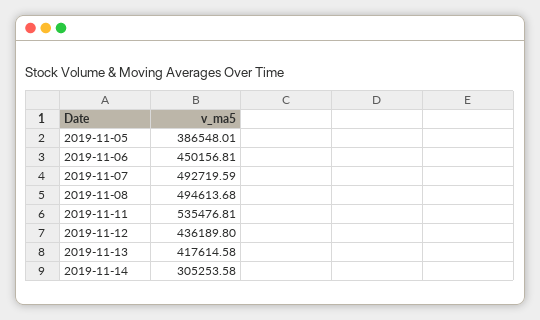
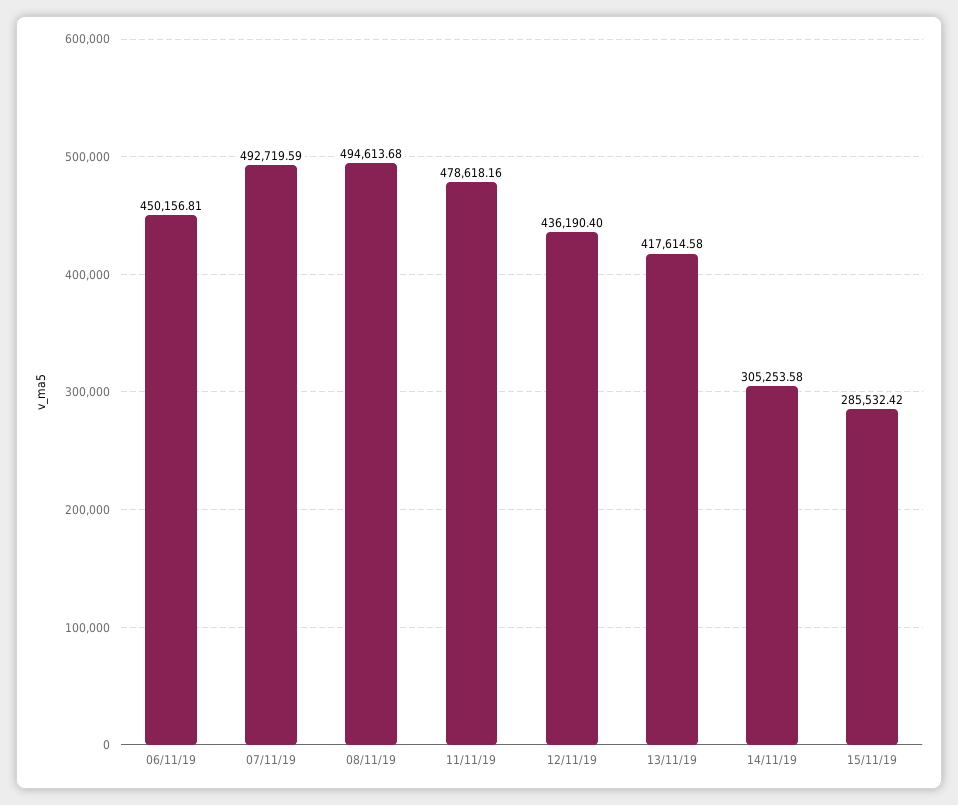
2019-11-05: 386548.01 -> none
2019-11-11: 535476.81 -> 478618.16
2019-11-12: 436189.8 -> 436190.4
15/11/19: none -> 285532.42

